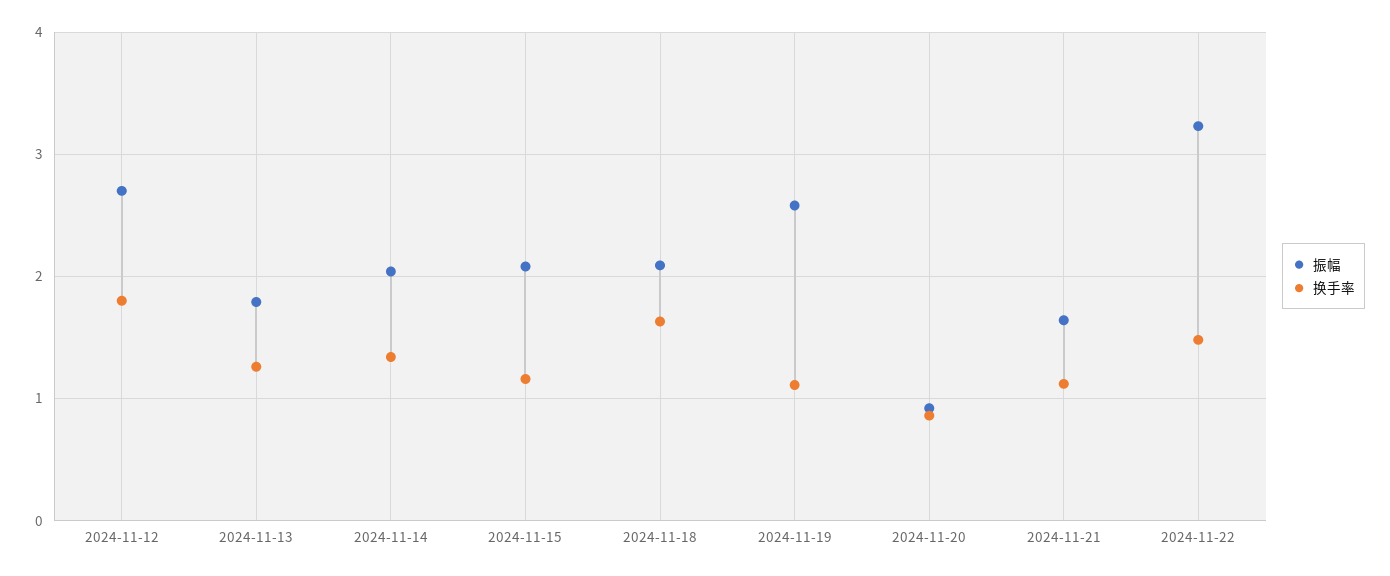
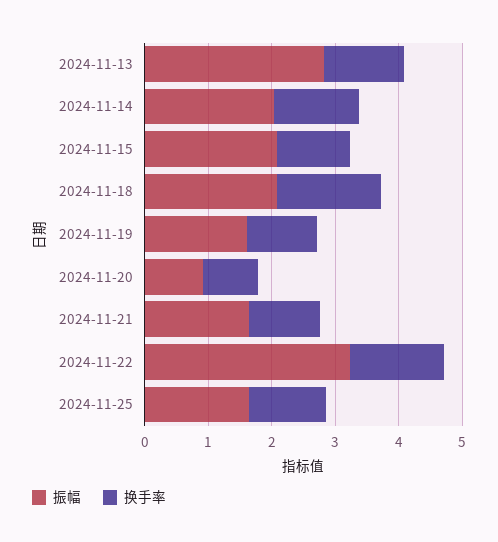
振幅, 2024-11-12: 2.7 -> none
换手率, 2024-11-12: 1.8 -> none
振幅, 2024-11-13: 1.8 -> 2.8
振幅, 2024-11-19: 2.6 -> 1.6
振幅, 2024-11-25: none -> 1.6
换手率, 2024-11-25: none -> 1.2

